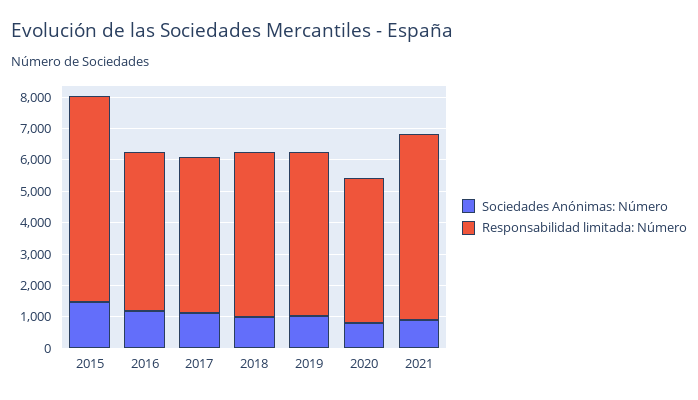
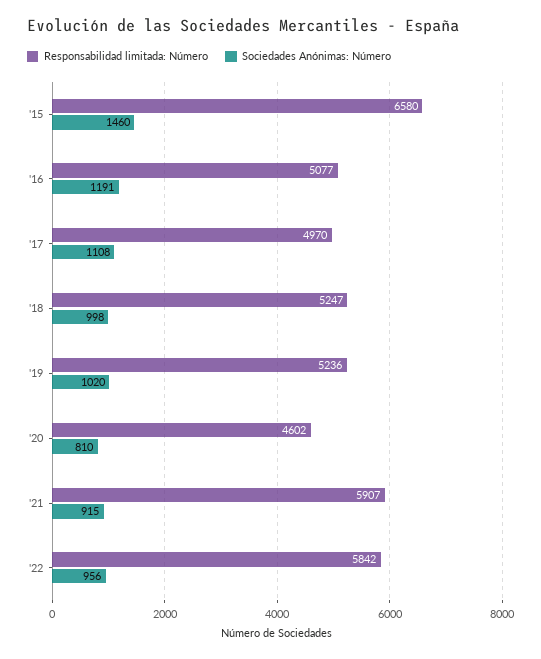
Responsabilidad limitada: Número, '22: none -> 5842
Sociedades Anónimas: Número, '22: none -> 956

